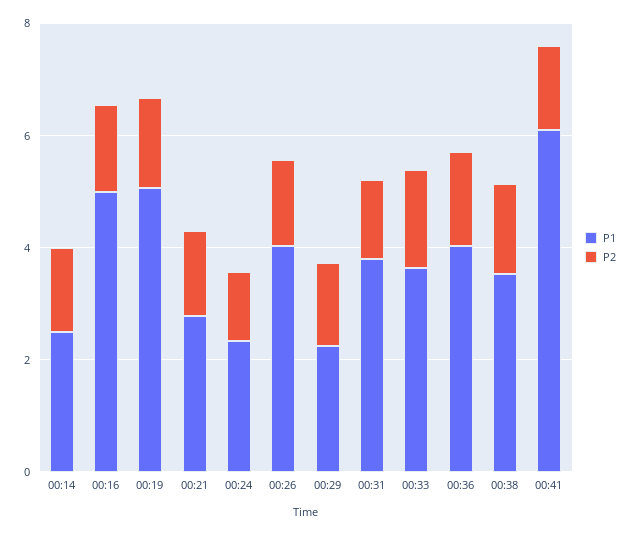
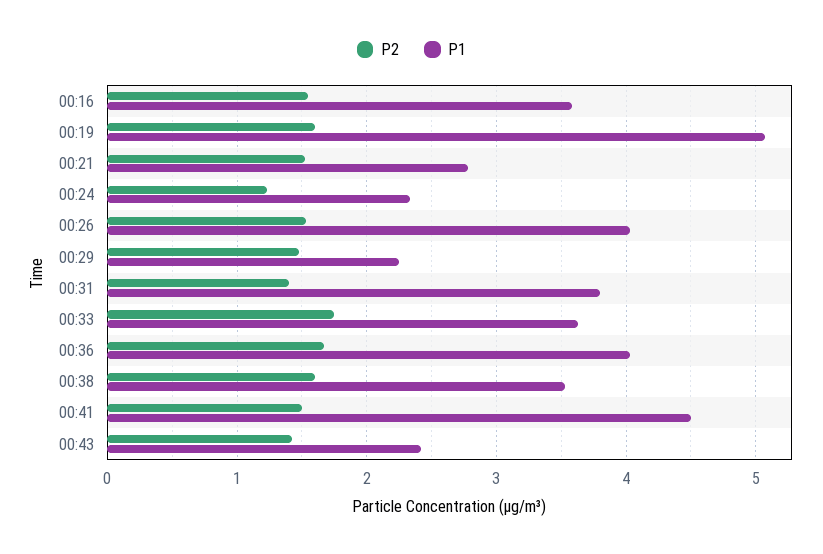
P1, 00:14: 2.5 -> none
P2, 00:14: 1.5 -> none
P1, 00:16: 5 -> 3.6
P1, 00:41: 6 -> 4.5
P2, 00:43: none -> 1.4
P1, 00:43: none -> 2.4

